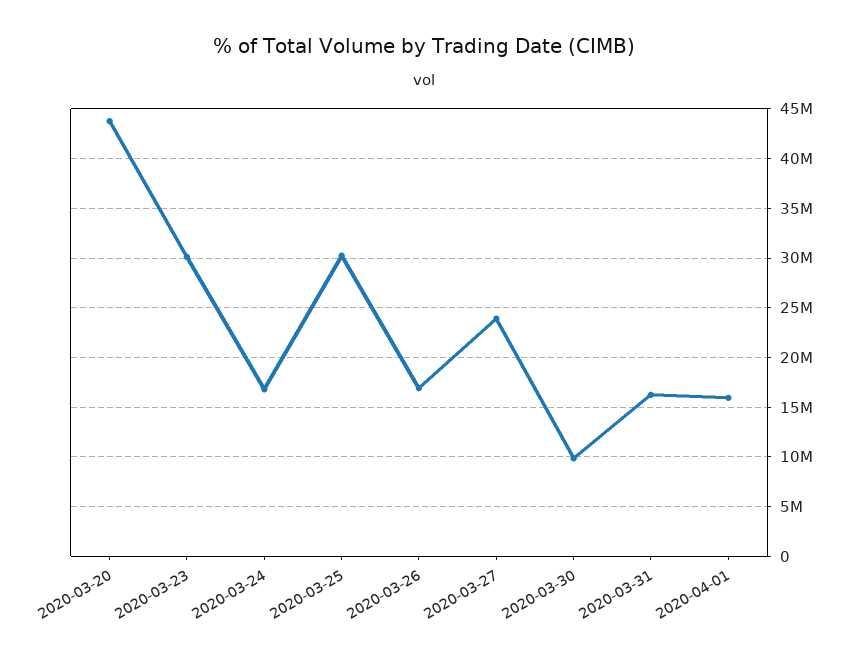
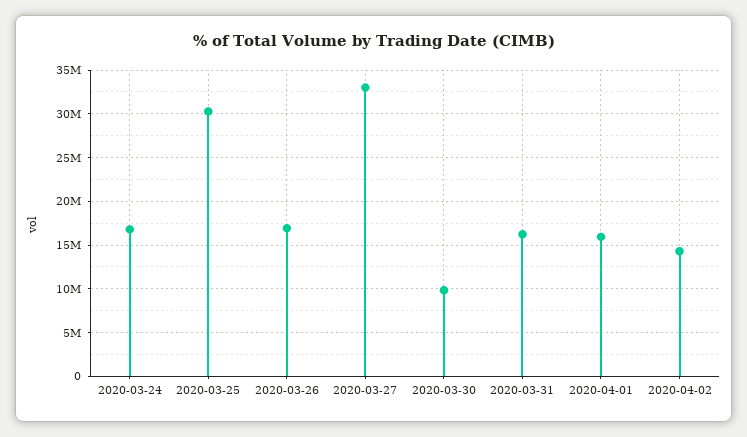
2020-03-20: 44000000 -> none
2020-03-23: 30000000 -> none
2020-03-27: 24000000 -> 33000000
2020-04-02: none -> 14000000

